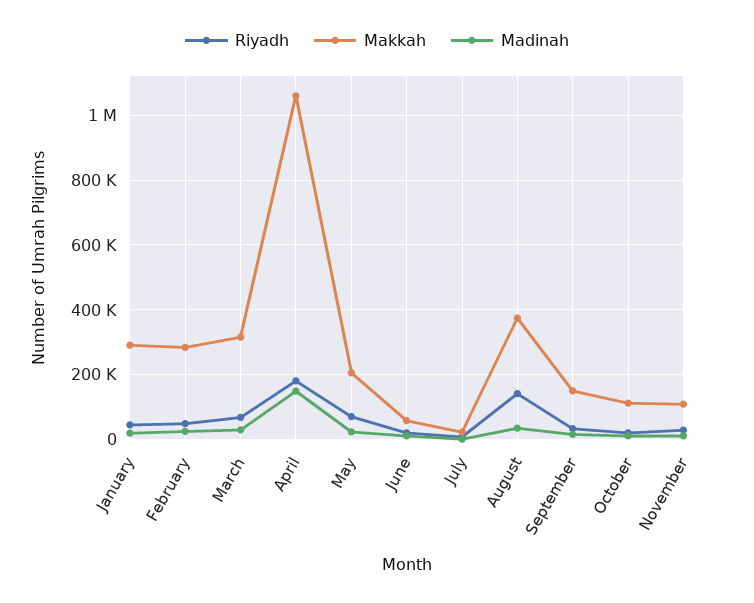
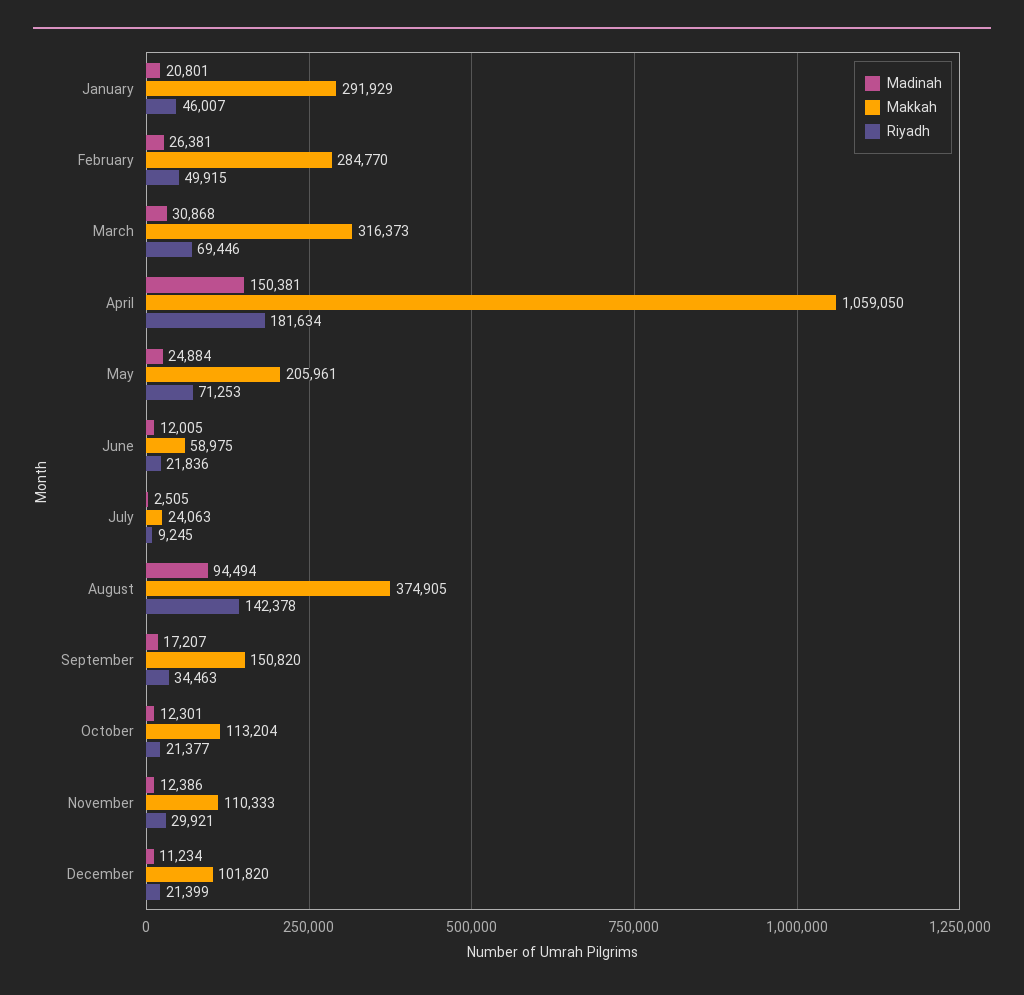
Madinah, August: 40000 -> 94494
Madinah, December: none -> 11234
Makkah, December: none -> 101820
Riyadh, December: none -> 21399

